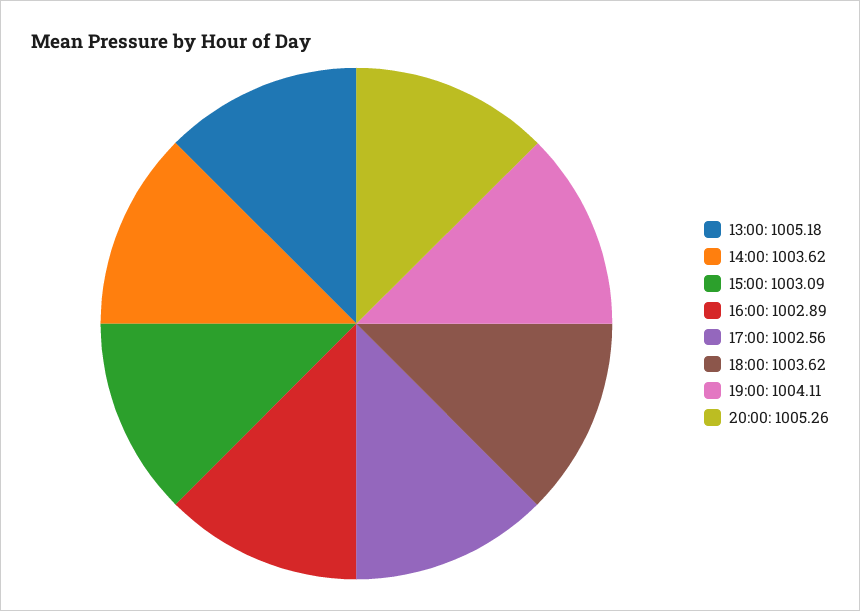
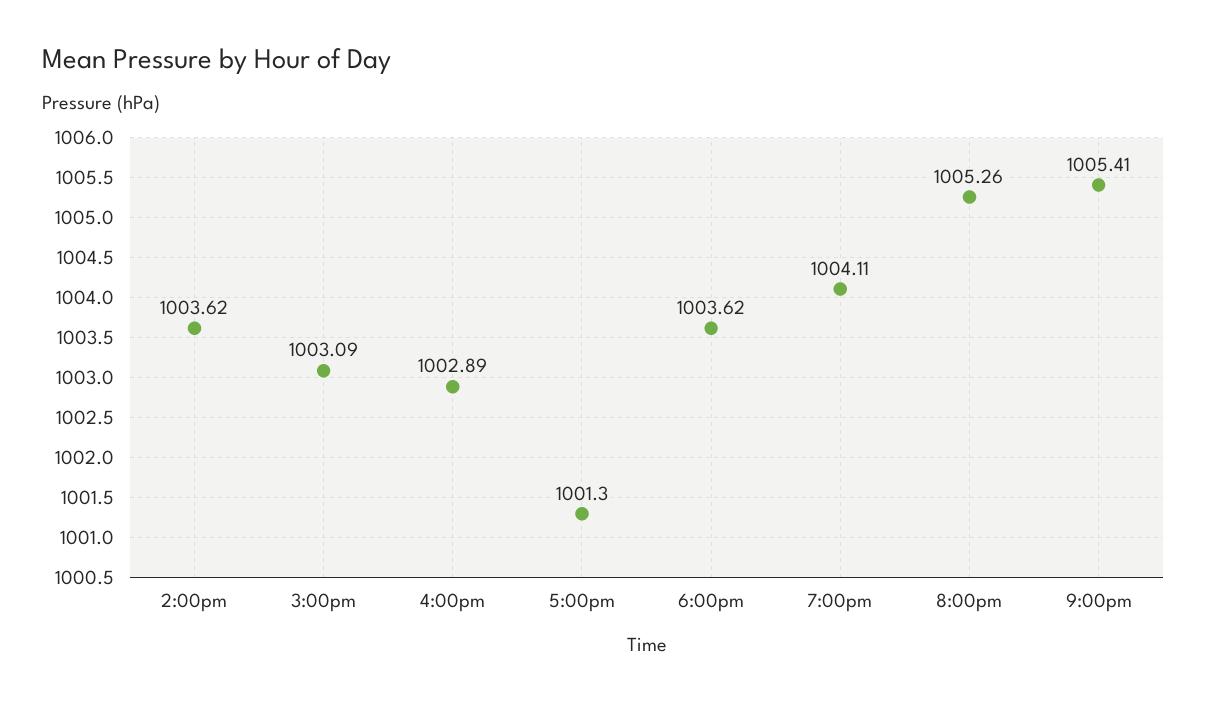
13:00: 1005.18 -> none
17:00: 1002.56 -> 1001.3
9:00pm: none -> 1005.41

